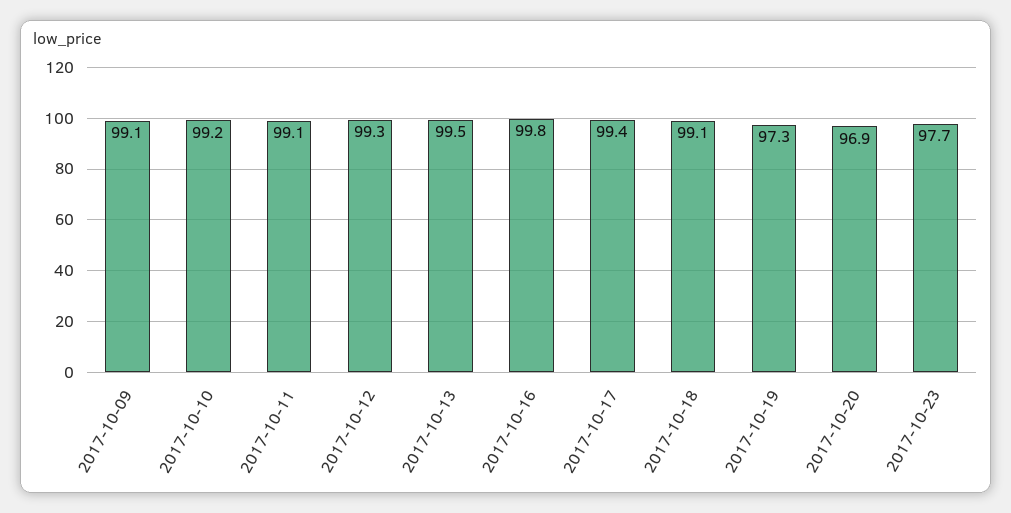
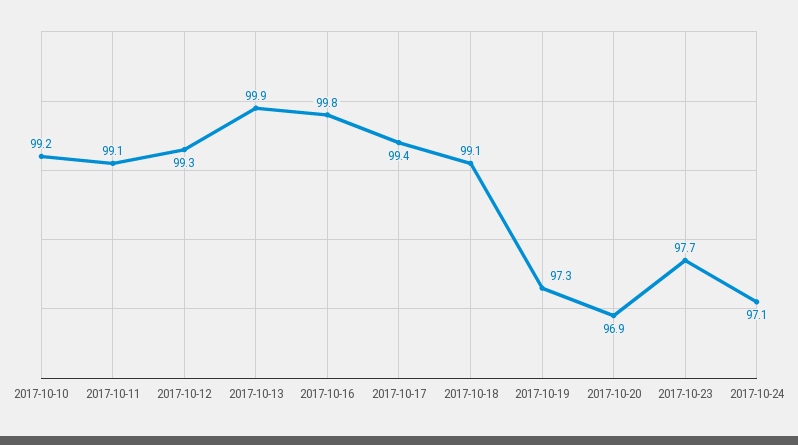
2017-10-09: 99.1 -> none
2017-10-13: 99.5 -> 99.9
2017-10-24: none -> 97.1

